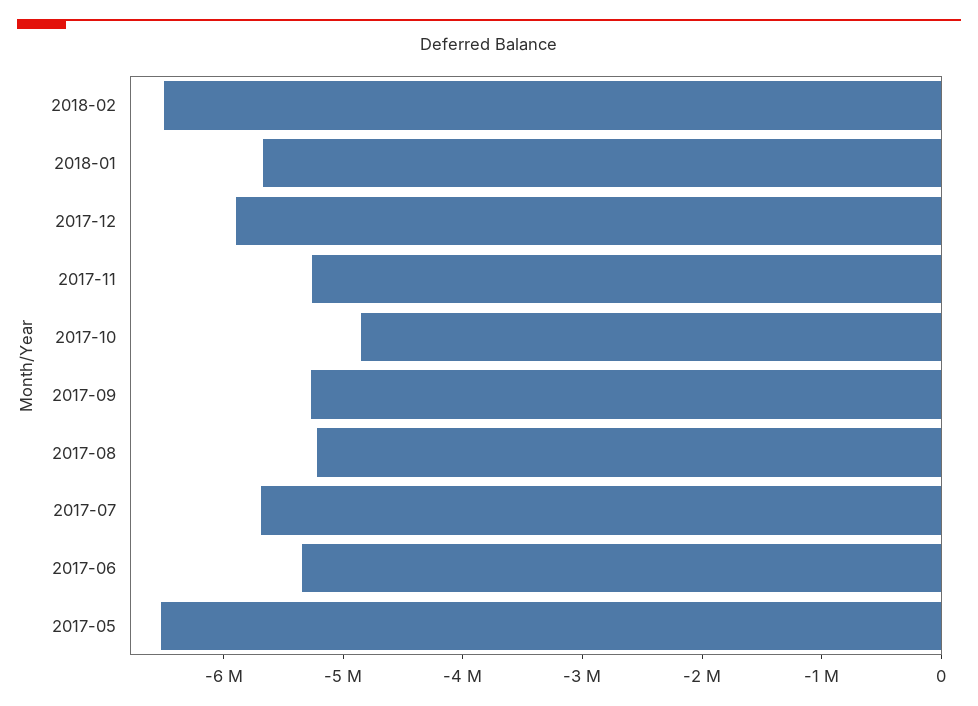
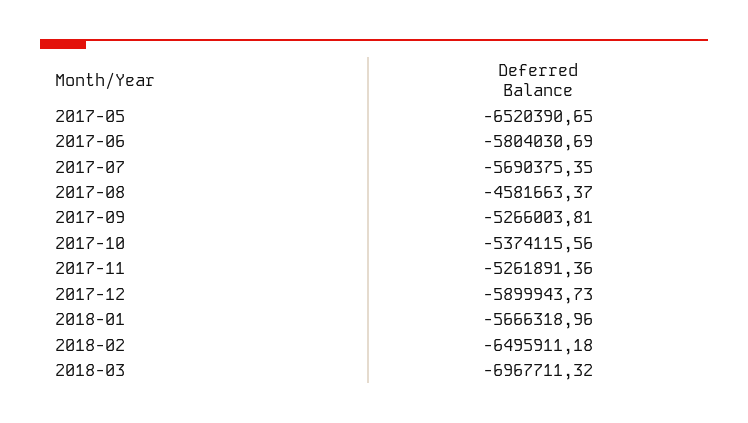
2017-10: -4800000 -> -5374115.56
2017-08: -5200000 -> -4581663.37
2017-06: -5400000 -> -5804030.69
2018-03: none -> -6967711.32

